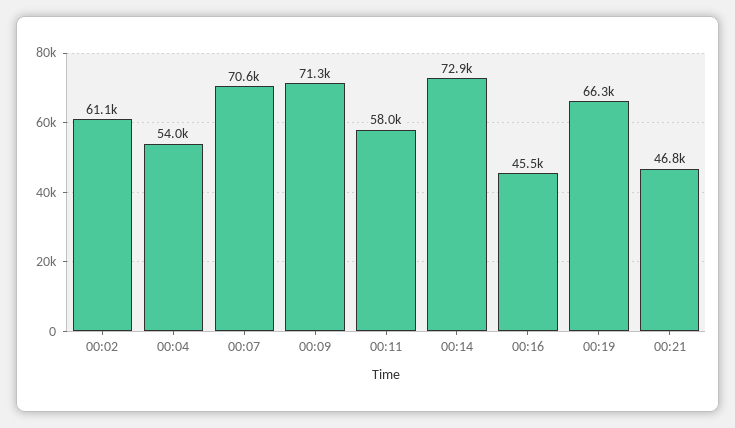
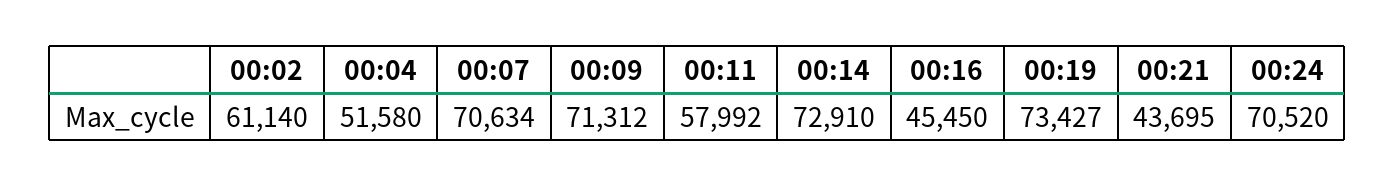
00:04: 54000 -> 51580
00:19: 66300 -> 73427
00:21: 46800 -> 43695
00:24: none -> 70520

